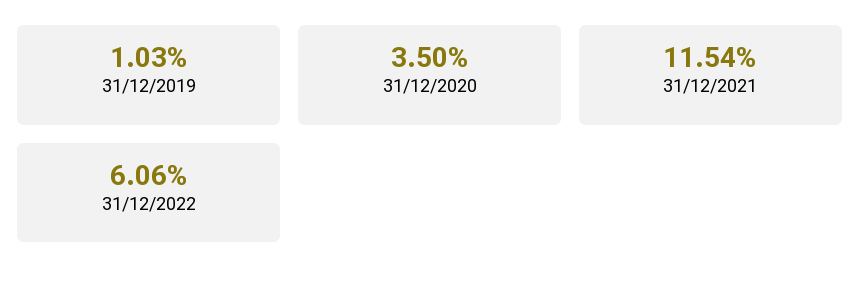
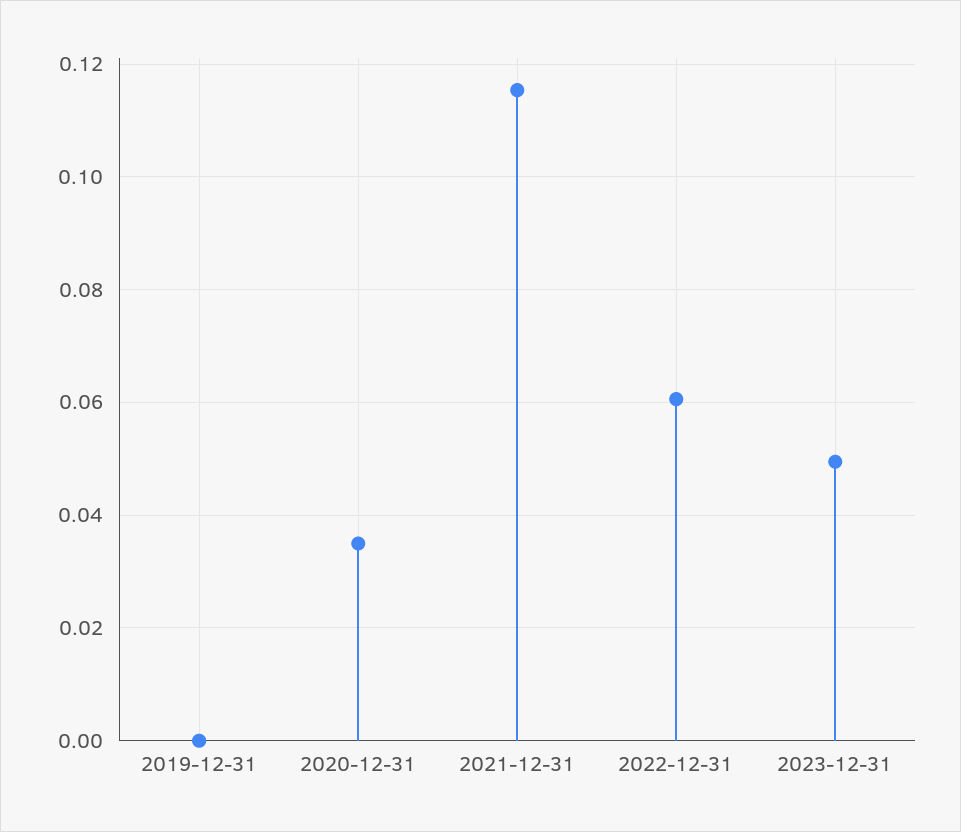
31/12/2019: 0.0103 -> 0
2023-12-31: none -> 0.05

